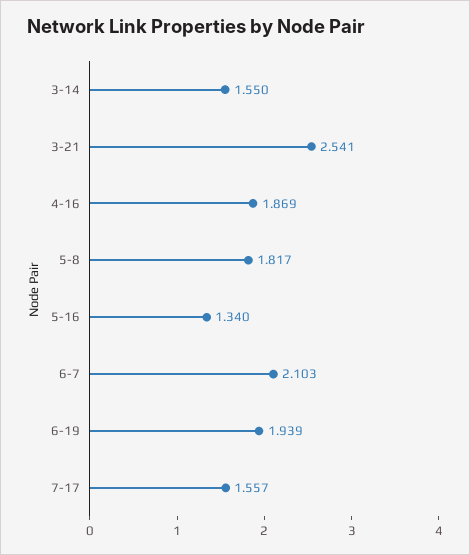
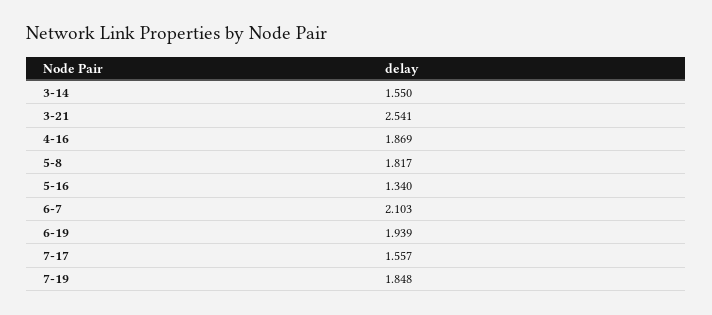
7-19: none -> 1.848

